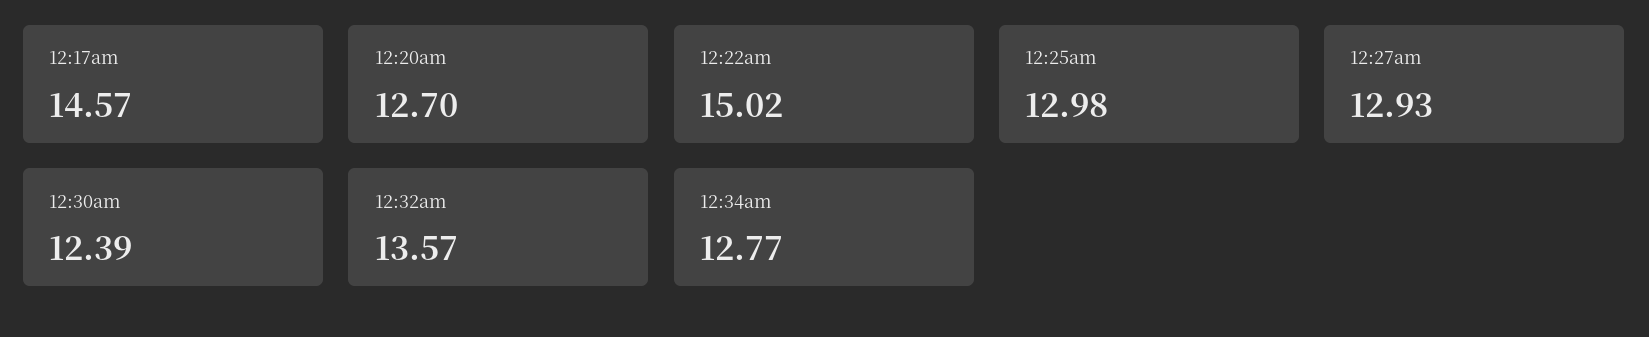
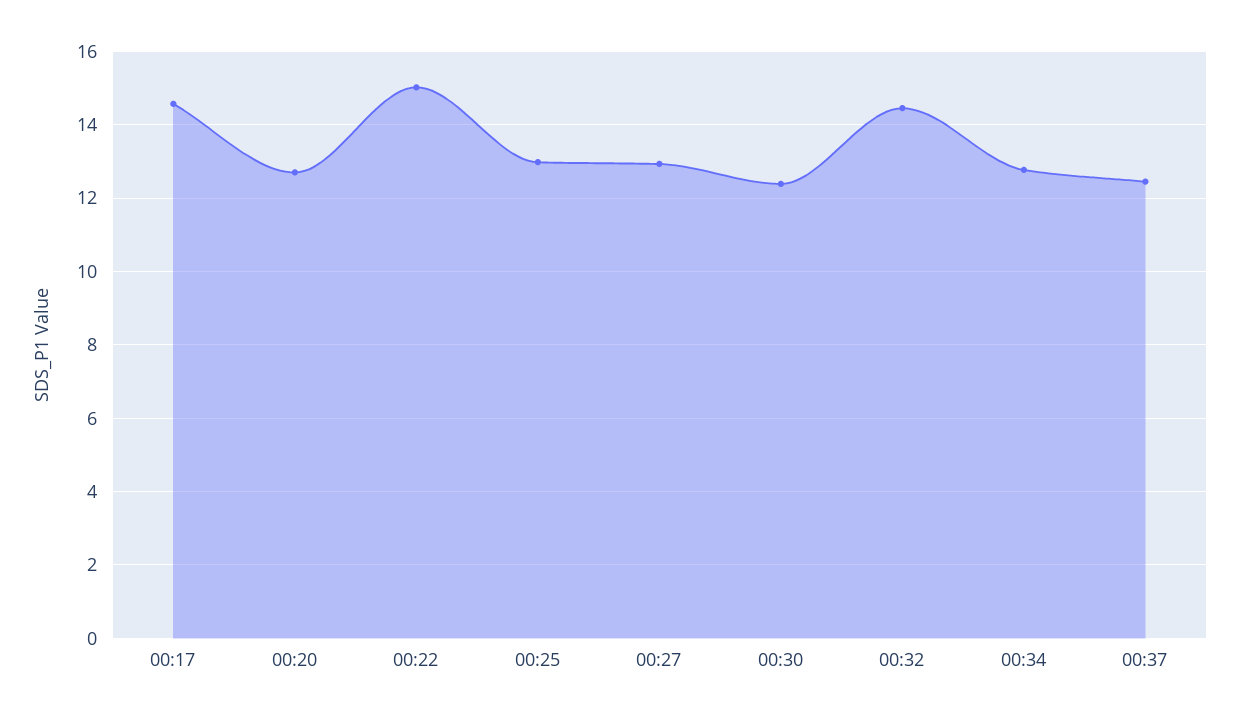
12:32am: 13.57 -> 14.4
00:37: none -> 12.4

